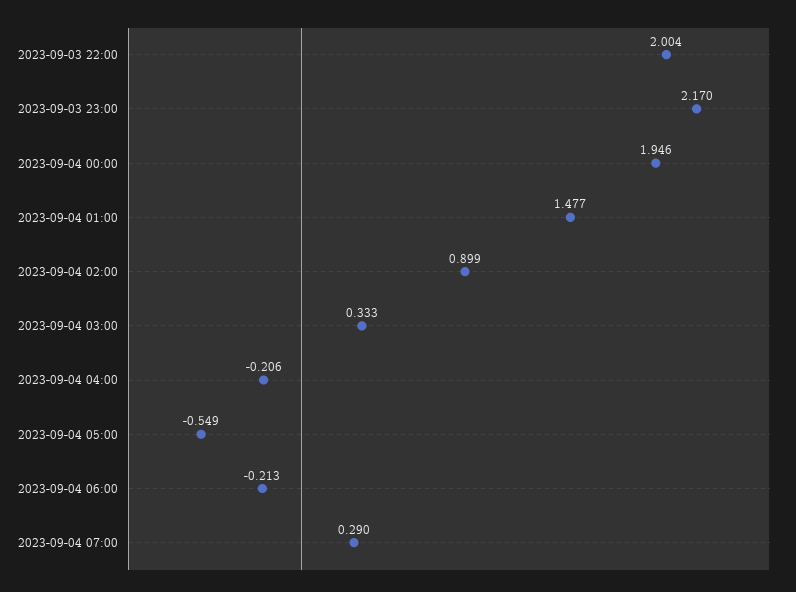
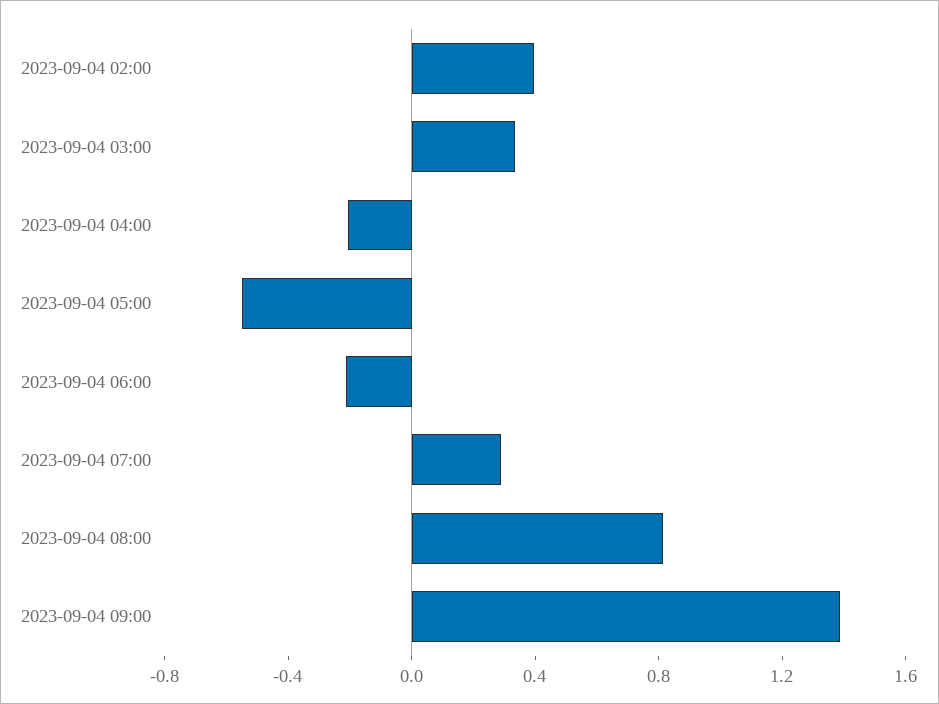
2023-09-03 22:00: 2.004 -> none
2023-09-03 23:00: 2.17 -> none
2023-09-04 00:00: 1.946 -> none
2023-09-04 01:00: 1.477 -> none
2023-09-04 02:00: 0.899 -> 0.4
2023-09-04 08:00: none -> 0.8
2023-09-04 09:00: none -> 1.4

